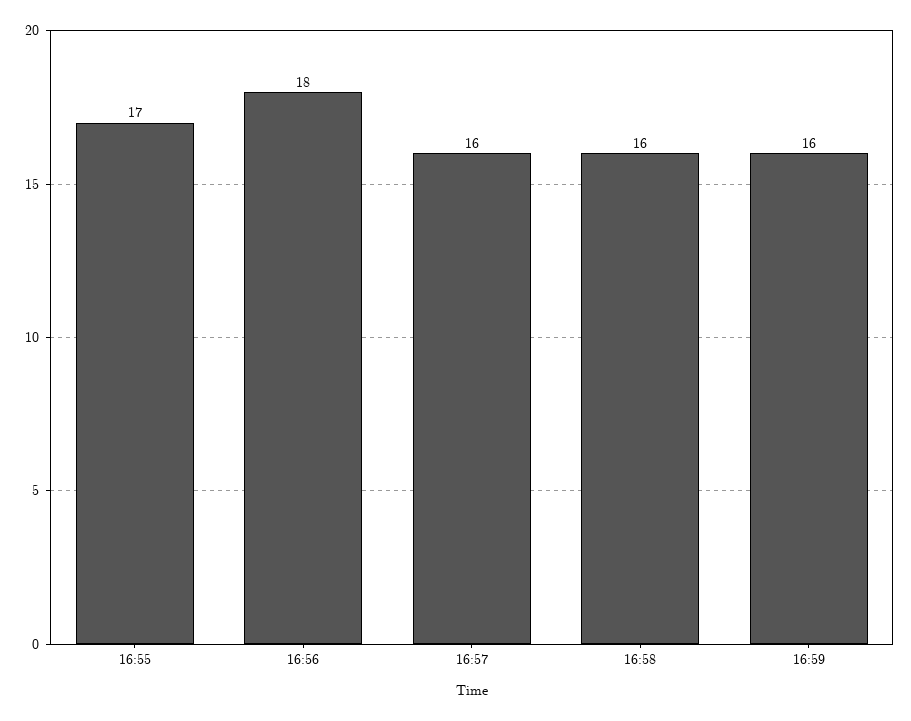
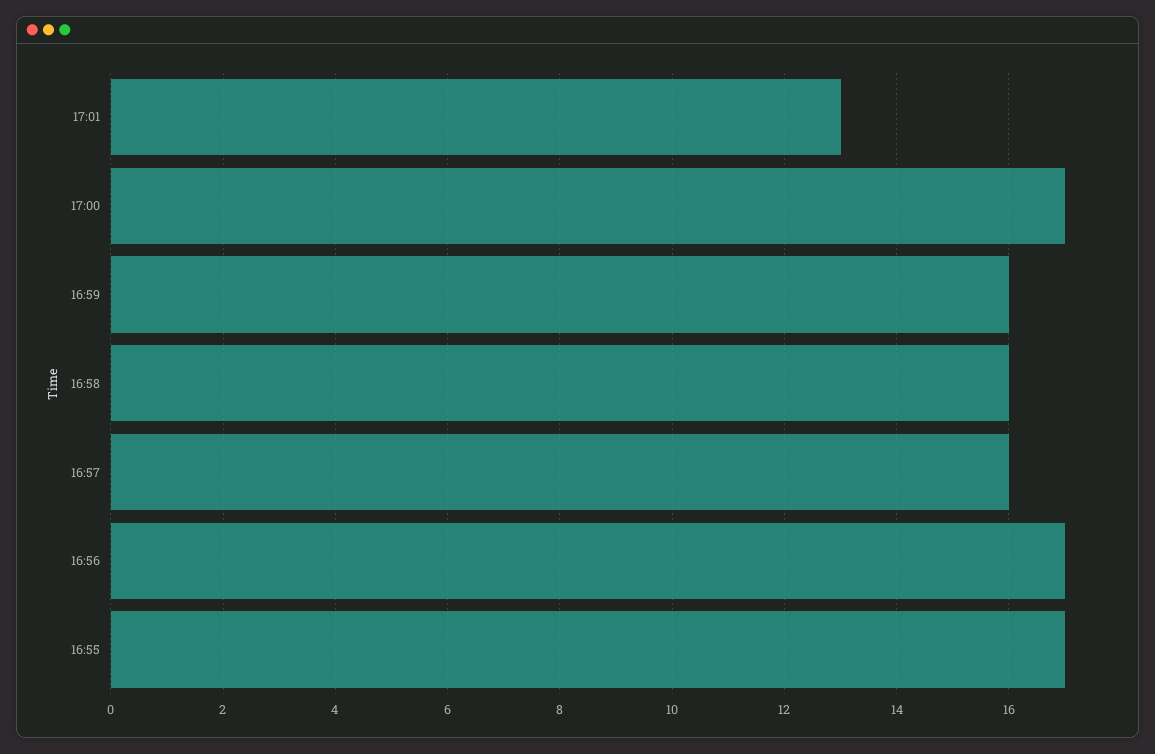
16:56: 18 -> 17
17:01: none -> 13
17:00: none -> 17

